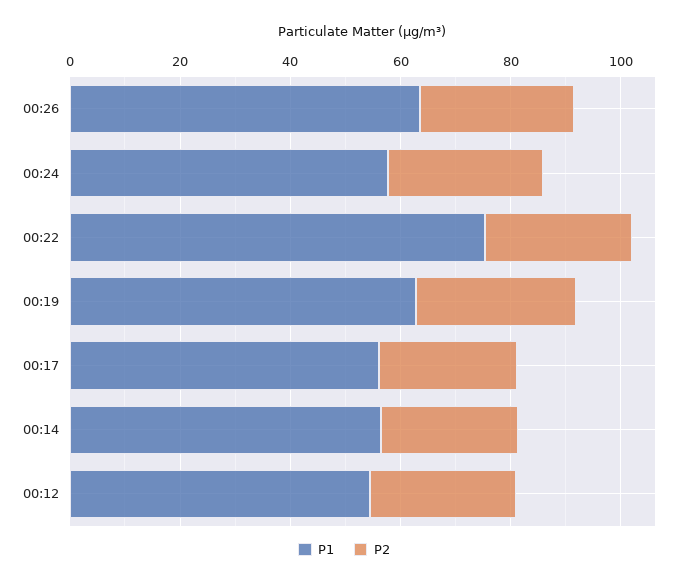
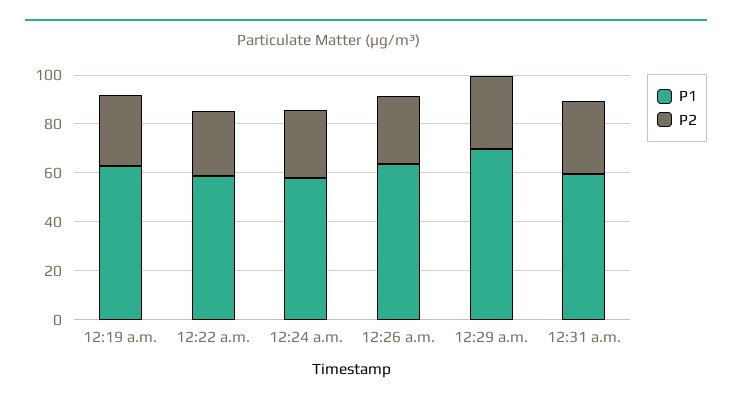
P1, 00:22: 75 -> 60
P1, 00:17: 55 -> none
P2, 00:17: 25 -> none
P1, 00:14: 55 -> none
P2, 00:14: 25 -> none
P1, 00:12: 55 -> none
P2, 00:12: 25 -> none
P1, 12:29 a.m.: none -> 70
P2, 12:29 a.m.: none -> 30
P1, 12:31 a.m.: none -> 60
P2, 12:31 a.m.: none -> 30

